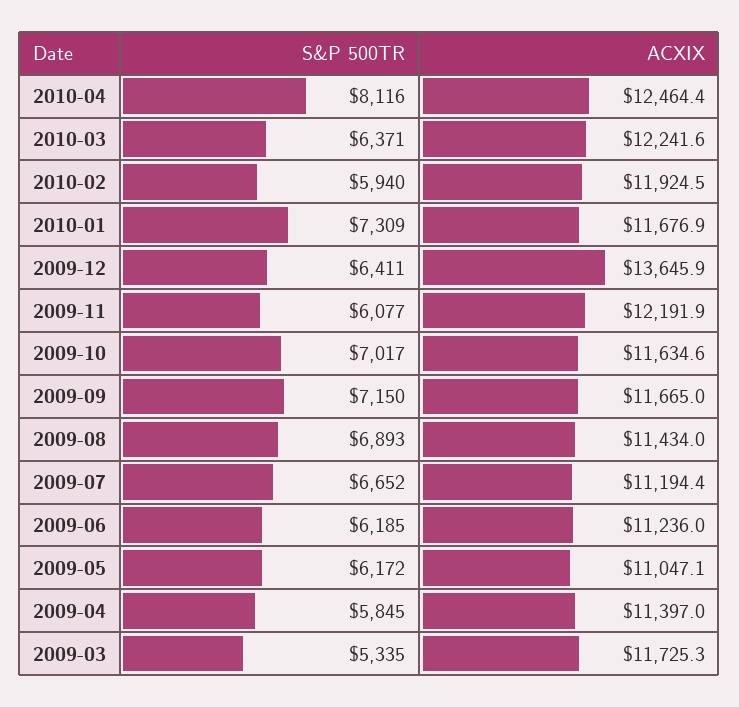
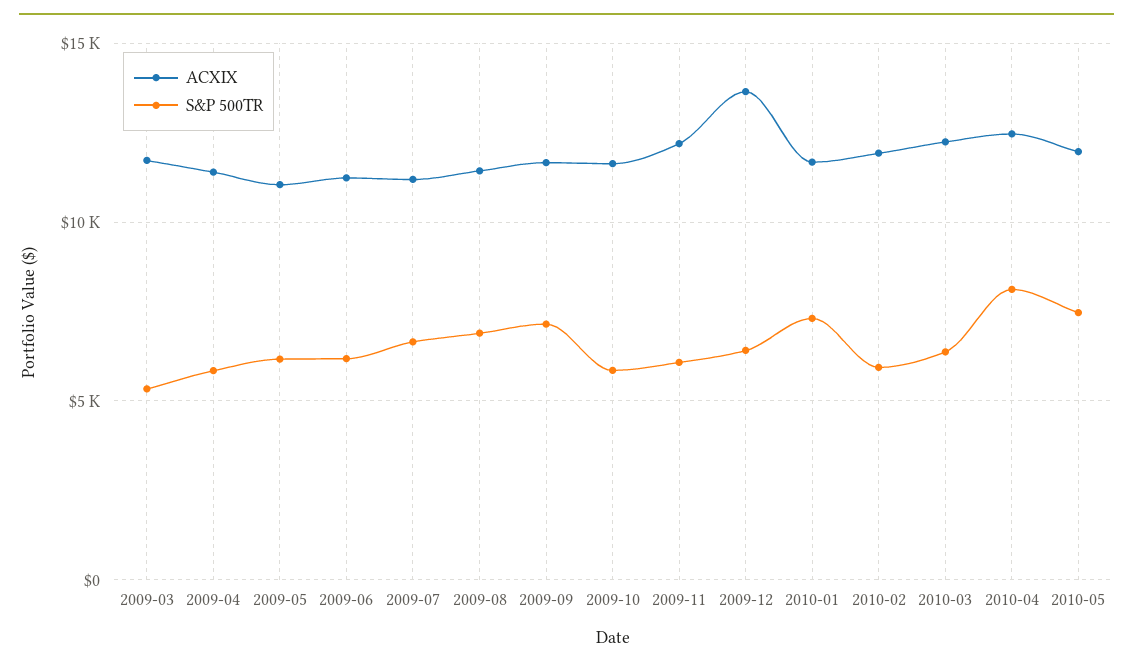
S&P 500TR, 2009-10: 7017 -> 6000
ACXIX, 2010-05: none -> 12000
S&P 500TR, 2010-05: none -> 7500

